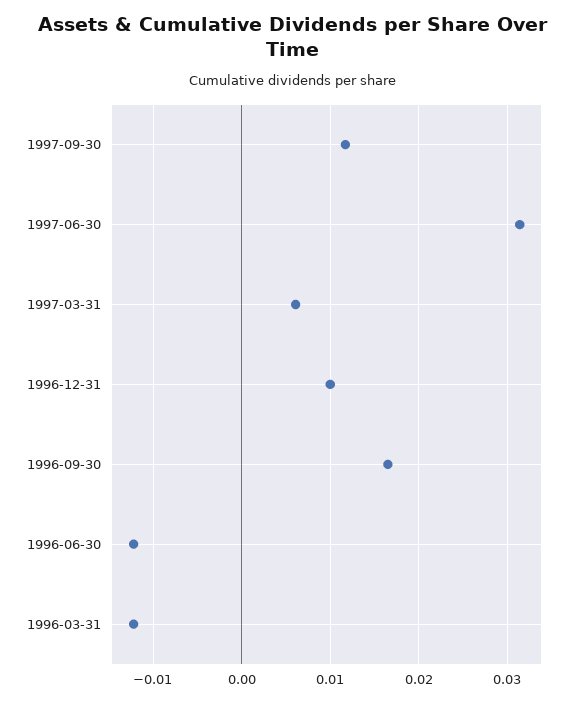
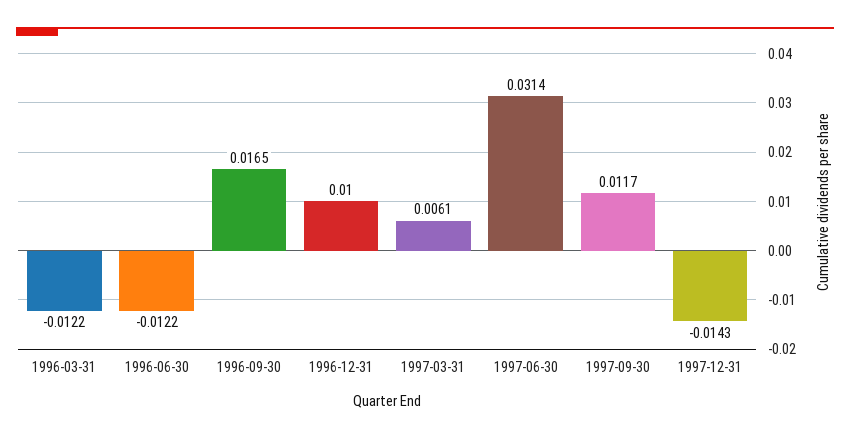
1997-12-31: none -> -0.0143

